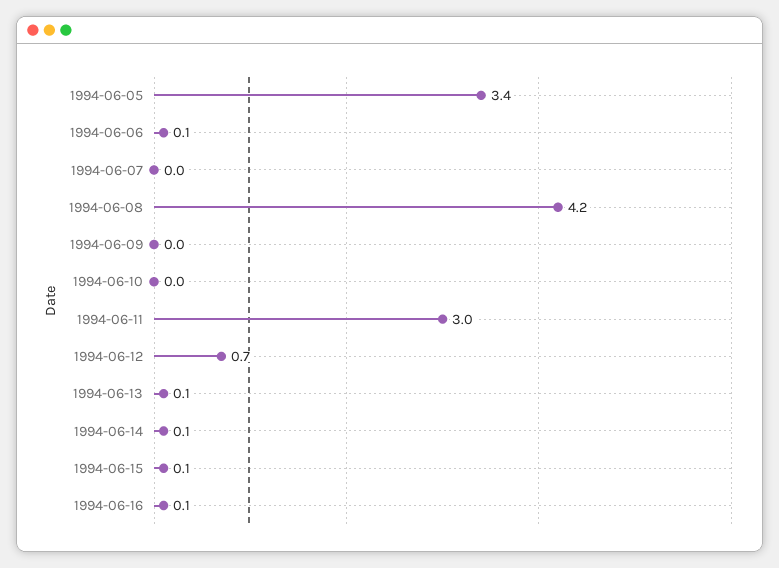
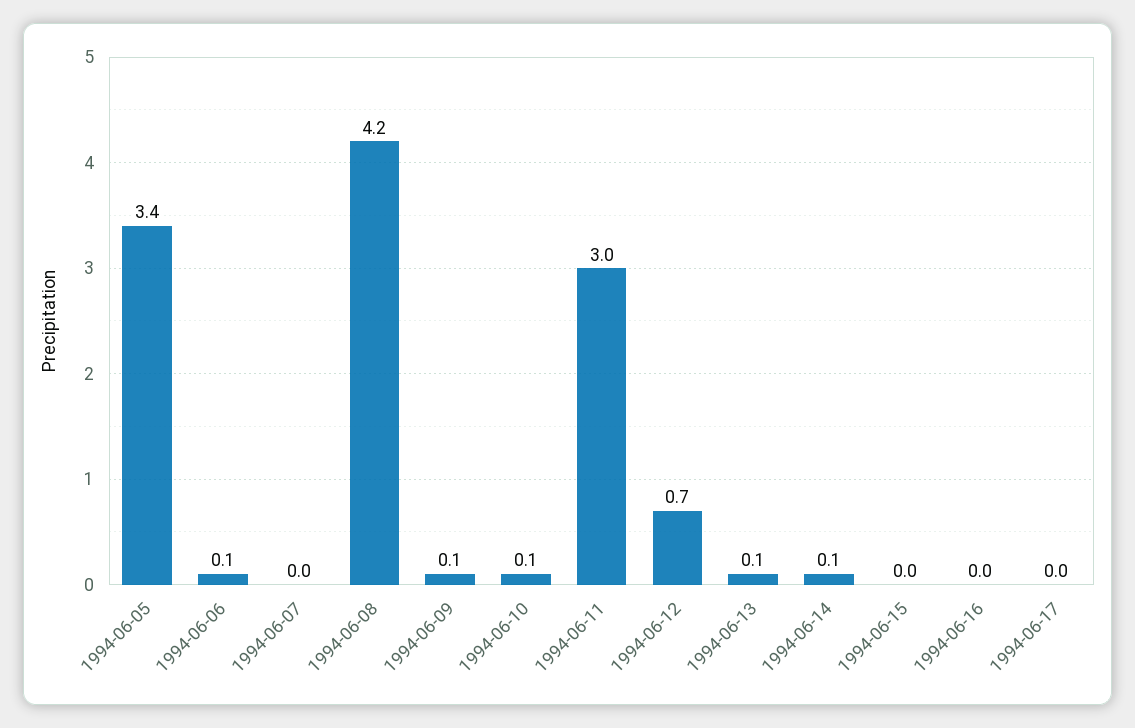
1994-06-09: 0 -> 0.1
1994-06-10: 0 -> 0.1
1994-06-15: 0.1 -> 0
1994-06-16: 0.1 -> 0
1994-06-17: none -> 0

